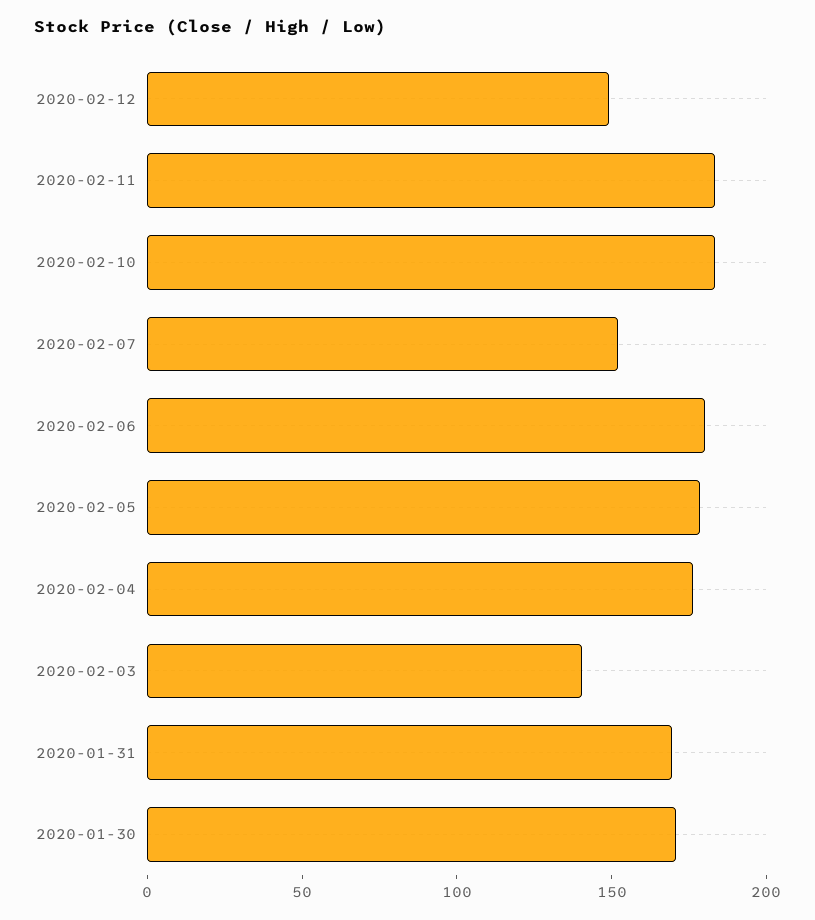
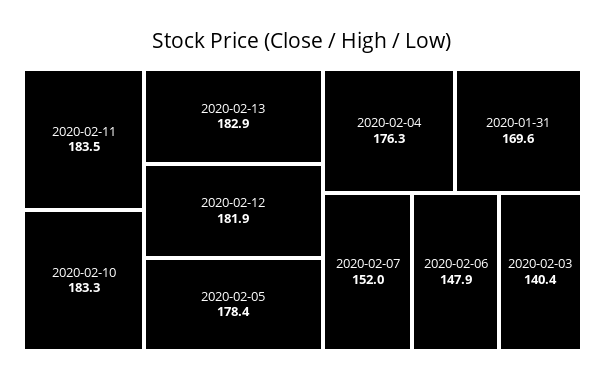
2020-02-12: 150 -> 181.9
2020-02-06: 180 -> 147.9
2020-01-30: 170 -> none
2020-02-13: none -> 182.9

